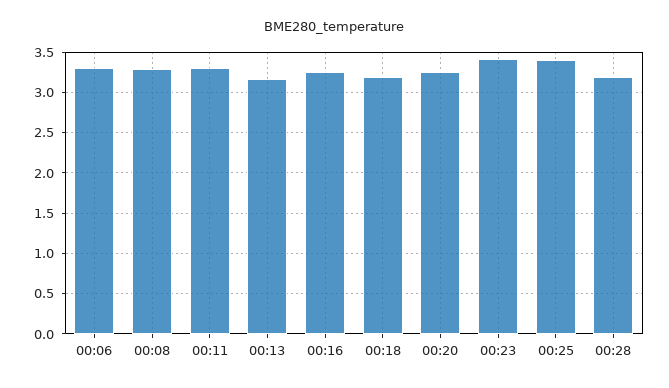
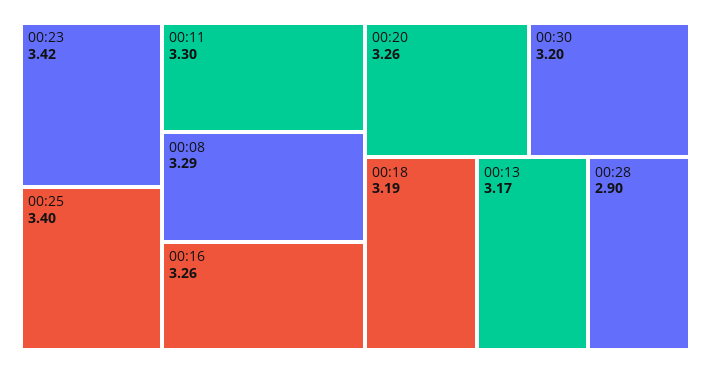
00:06: 3.3 -> none
00:28: 3.2 -> 2.9
00:30: none -> 3.2

